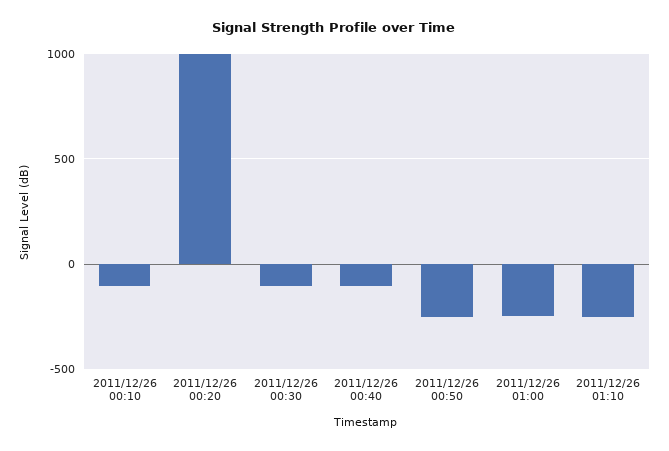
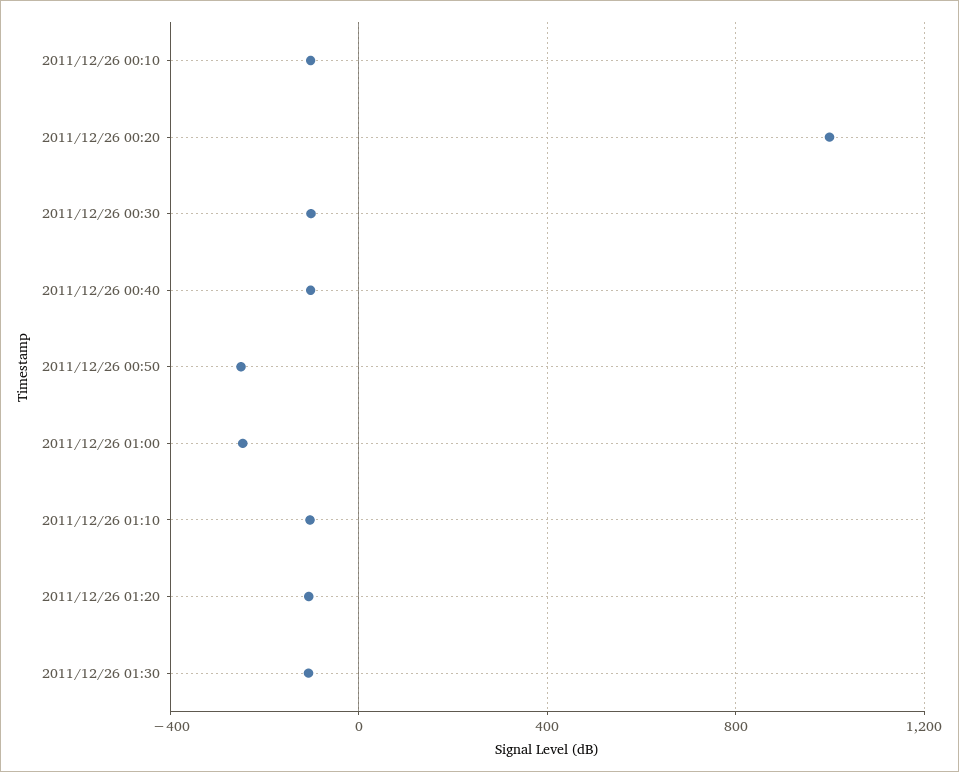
2011/12/26 01:10: -250 -> -100
2011/12/26 01:20: none -> -100
2011/12/26 01:30: none -> -100

